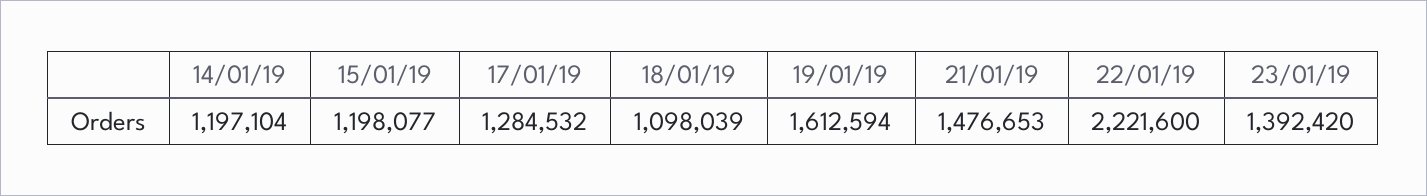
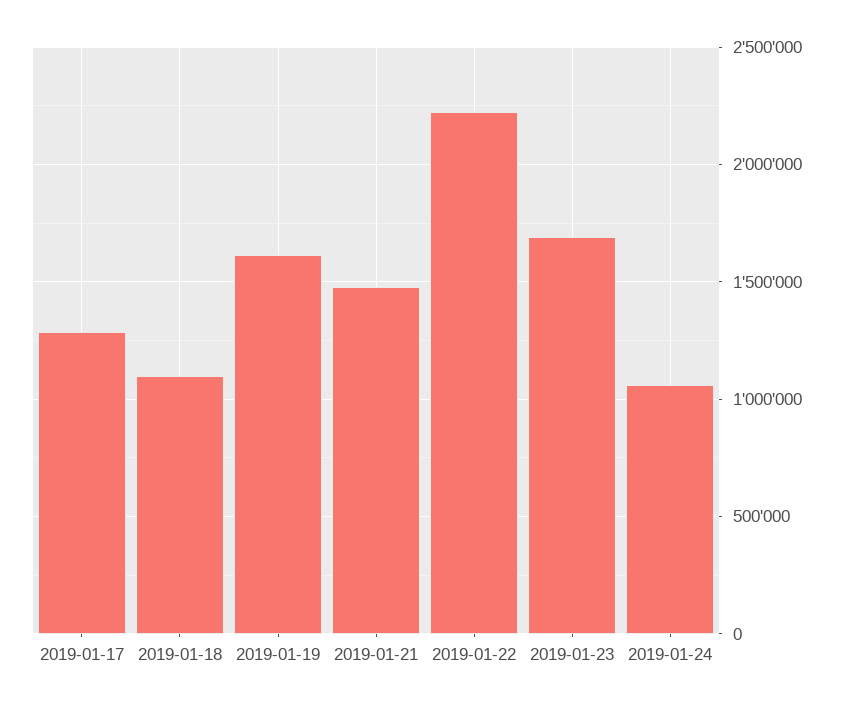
14/01/19: 1197104 -> none
15/01/19: 1198077 -> none
23/01/19: 1392420 -> 1700000
2019-01-24: none -> 1050000

